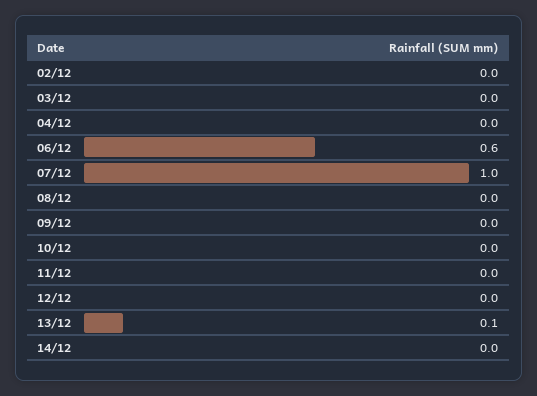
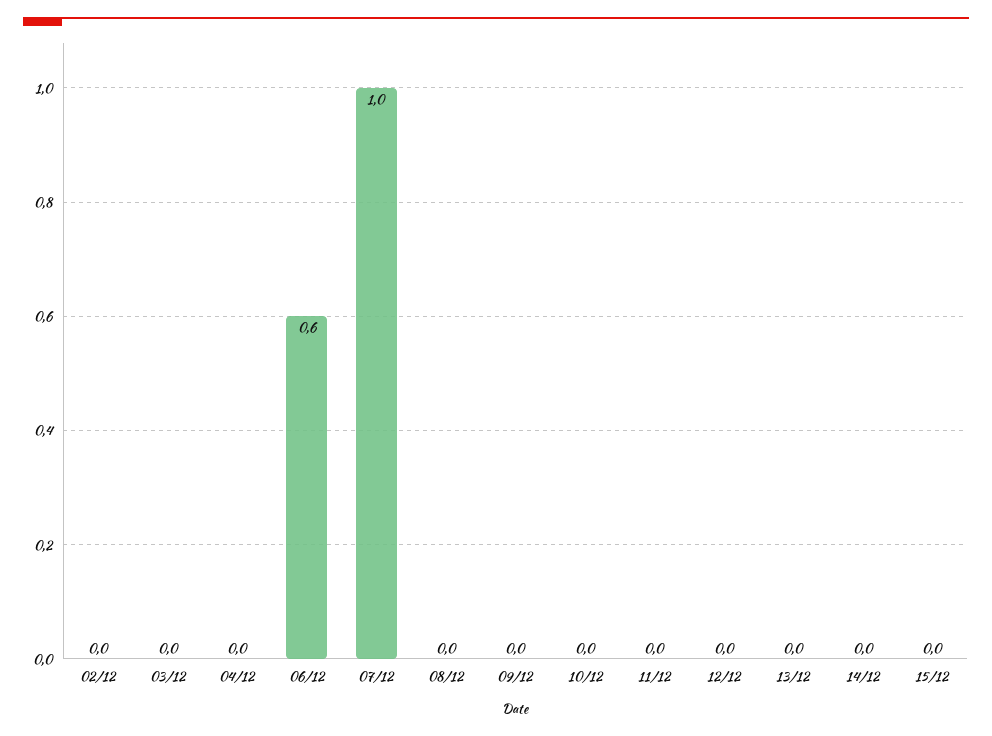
13/12: 0.1 -> 0
15/12: none -> 0

